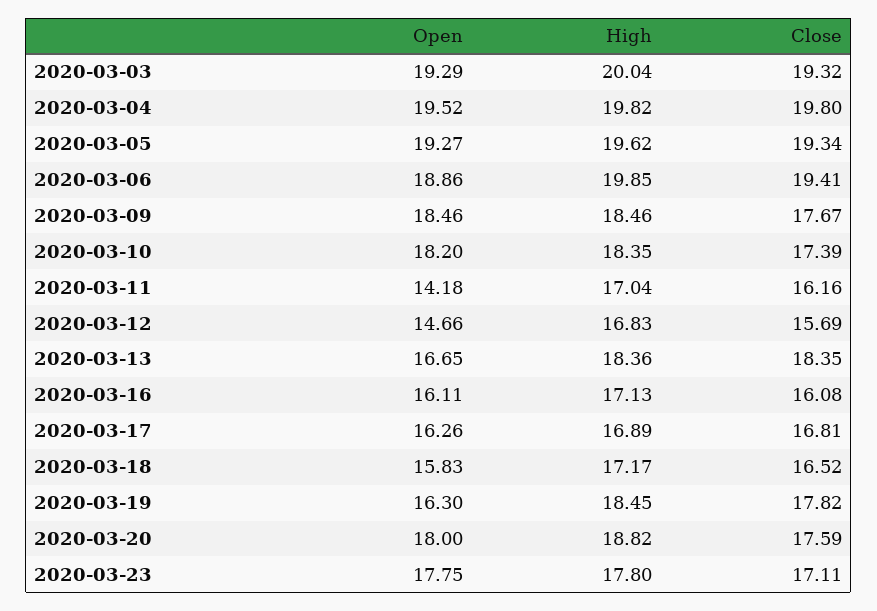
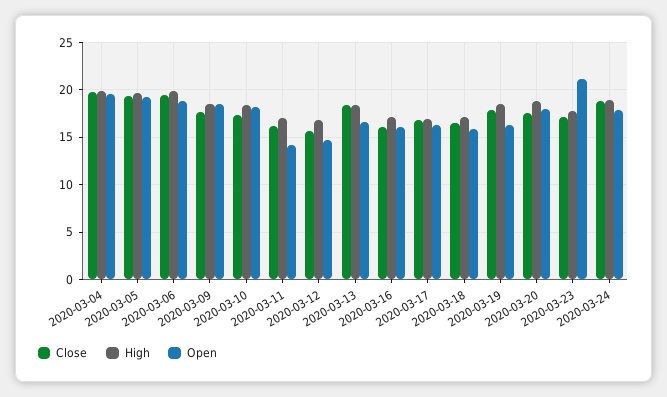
Open, 2020-03-03: 19.29 -> none
High, 2020-03-03: 20.04 -> none
Close, 2020-03-03: 19.32 -> none
Open, 2020-03-23: 17.75 -> 21
Close, 2020-03-24: none -> 19
High, 2020-03-24: none -> 19
Open, 2020-03-24: none -> 18

